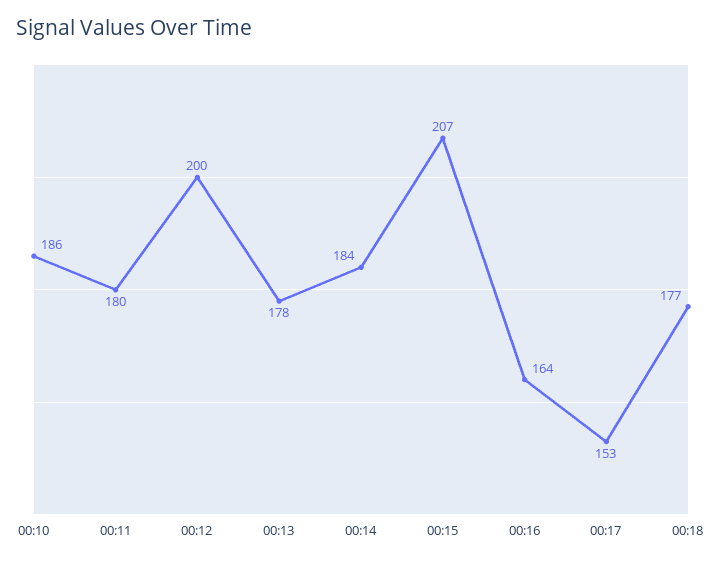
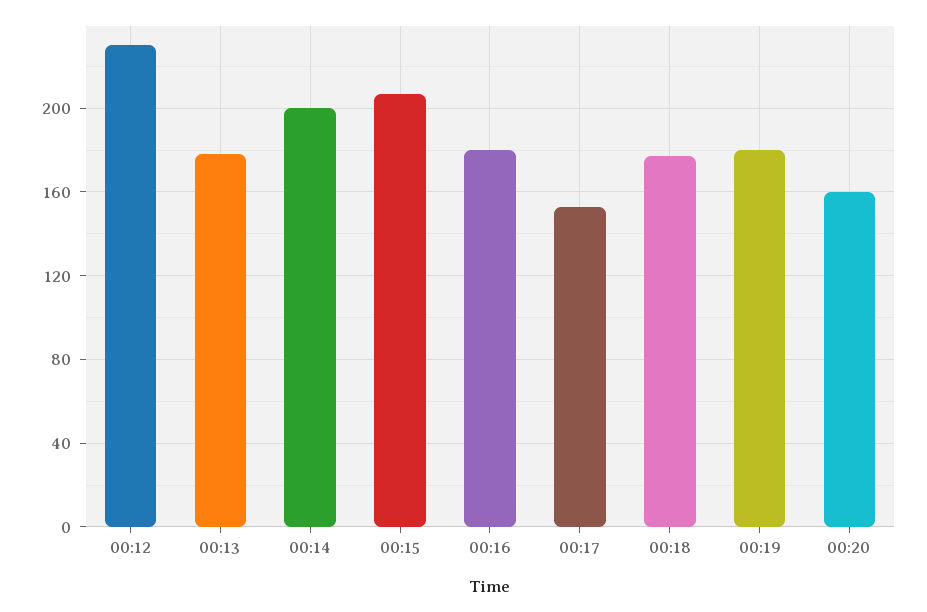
00:10: 186 -> none
00:11: 180 -> none
00:12: 200 -> 230
00:14: 184 -> 200
00:16: 164 -> 180
00:19: none -> 180
00:20: none -> 160

